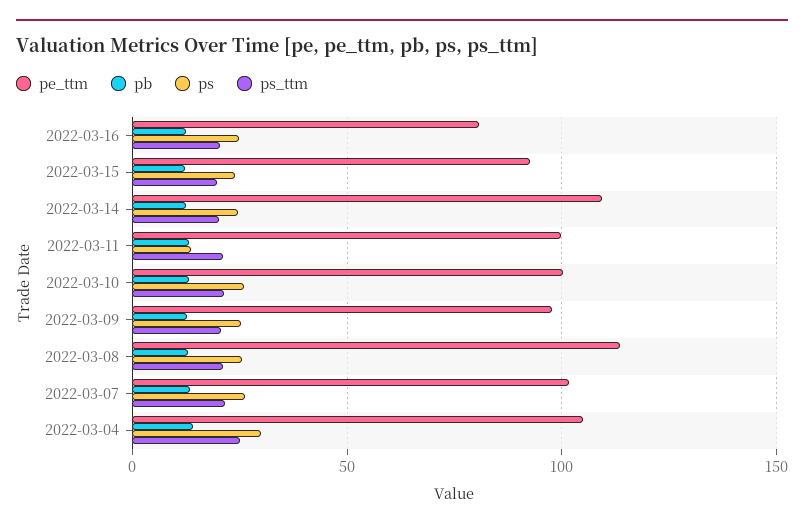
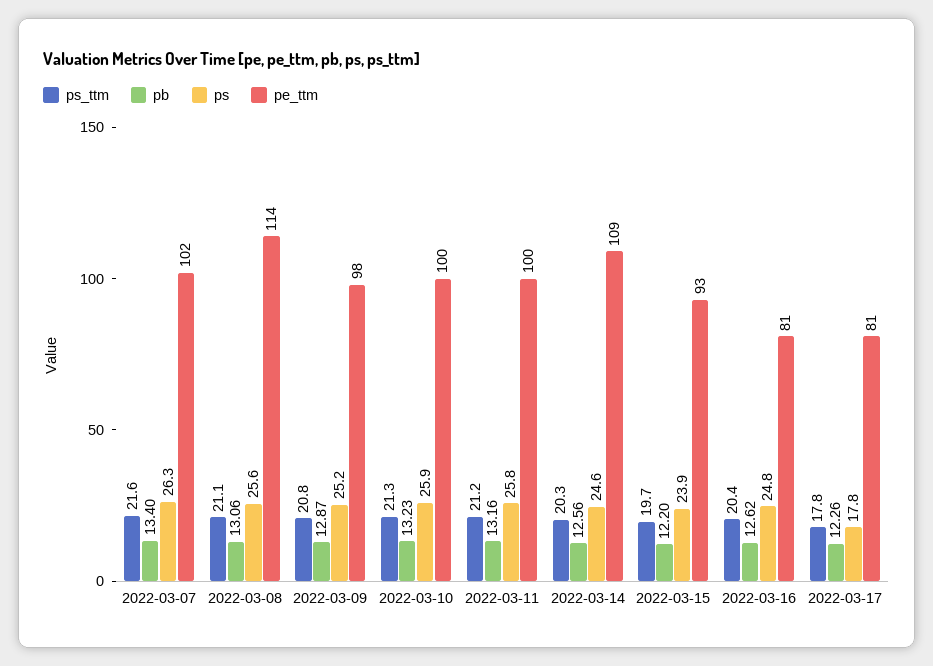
ps, 2022-03-11: 15 -> 25.8
pe_ttm, 2022-03-04: 105 -> none
pb, 2022-03-04: 15 -> none
ps, 2022-03-04: 30 -> none
ps_ttm, 2022-03-04: 25 -> none
ps_ttm, 2022-03-17: none -> 17.8
pb, 2022-03-17: none -> 12.26
ps, 2022-03-17: none -> 17.8
pe_ttm, 2022-03-17: none -> 81

